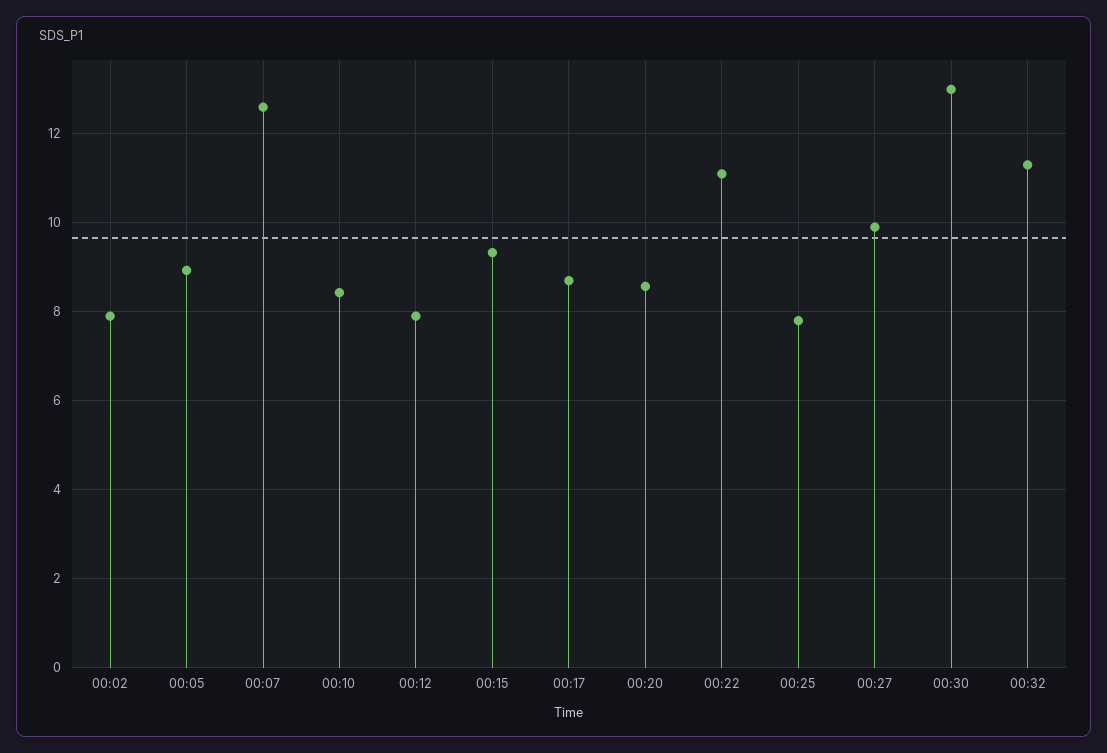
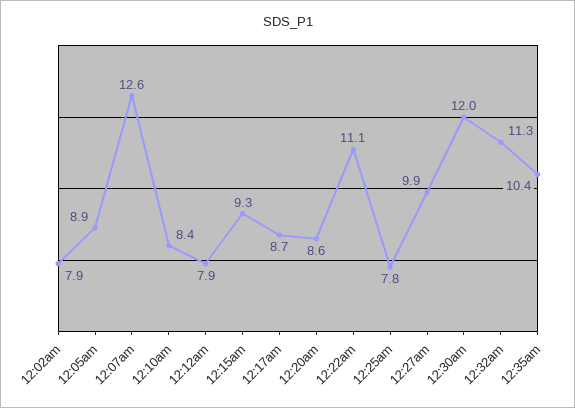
00:30: 13 -> 12
12:35am: none -> 10.4

